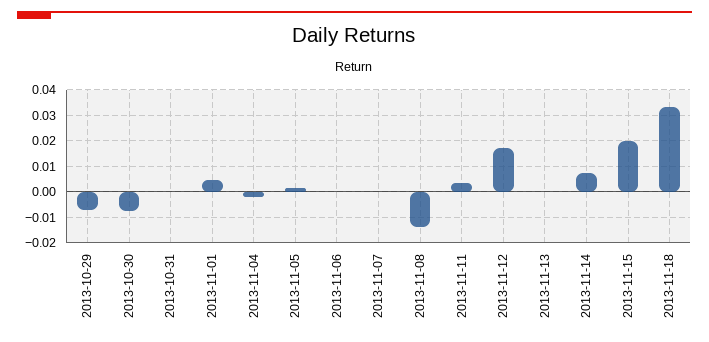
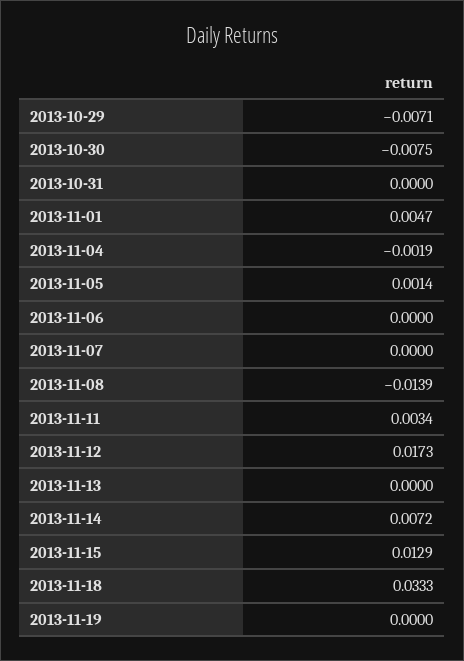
2013-11-15: 0.02 -> 0.0129
2013-11-19: none -> 0

